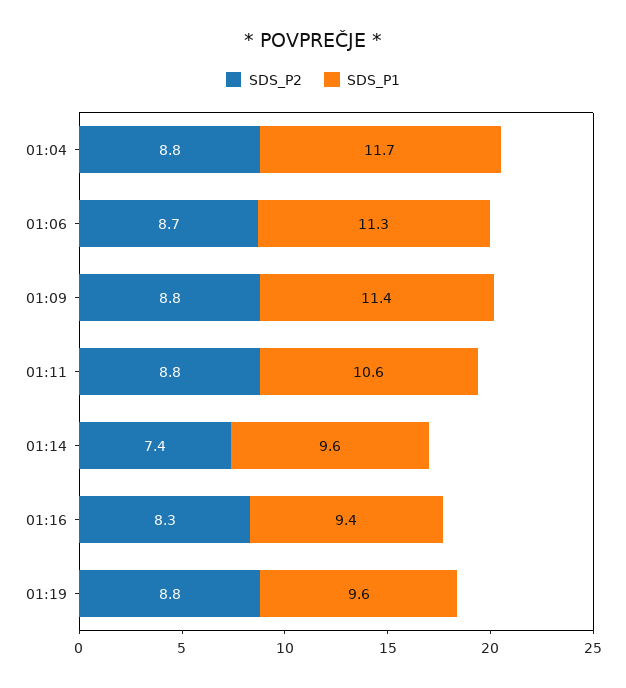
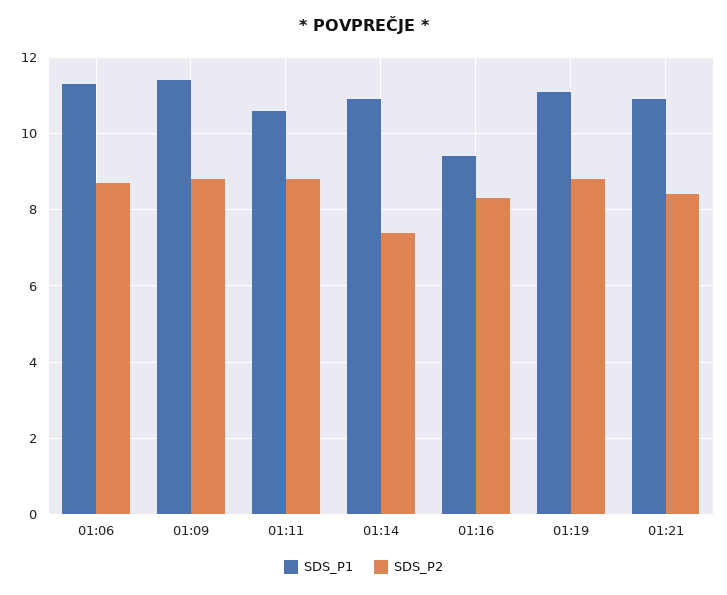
SDS_P2, 01:04: 8.8 -> none
SDS_P1, 01:04: 11.7 -> none
SDS_P1, 01:14: 9.6 -> 11
SDS_P1, 01:19: 9.6 -> 11
SDS_P1, 01:21: none -> 11
SDS_P2, 01:21: none -> 8.5

